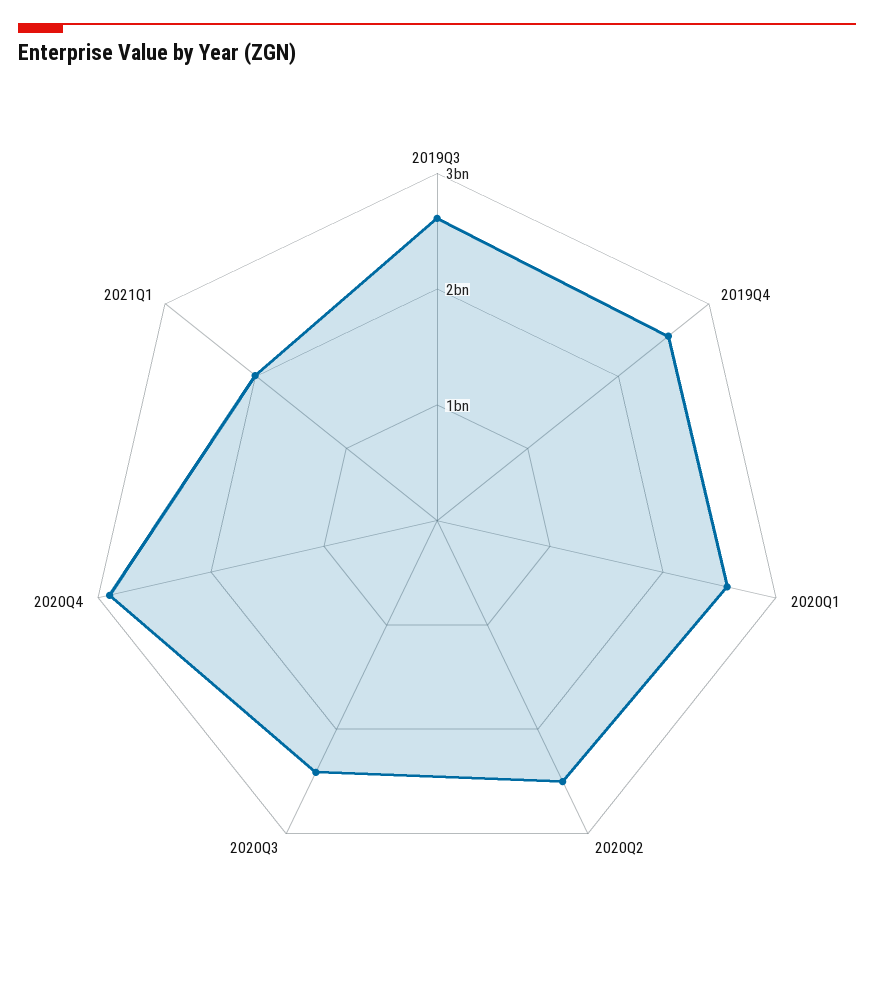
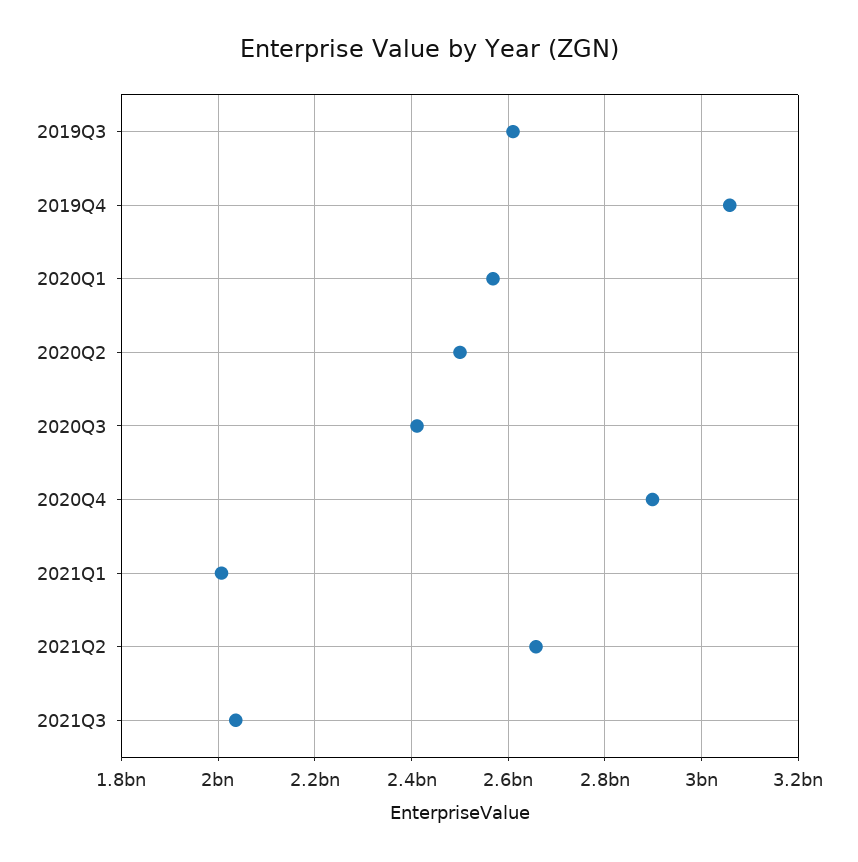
2019Q4: 2600000000 -> 3060000000
2021Q2: none -> 2660000000
2021Q3: none -> 2040000000

